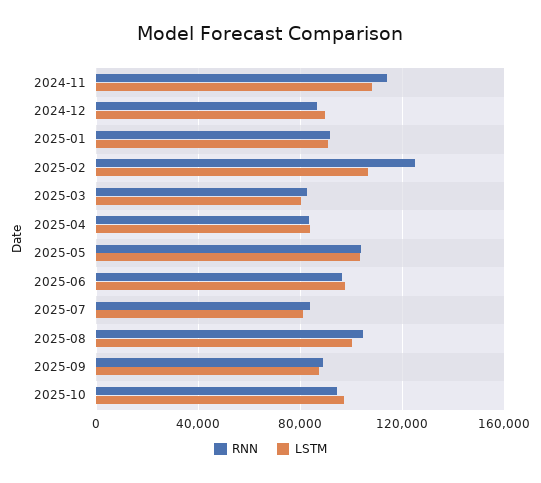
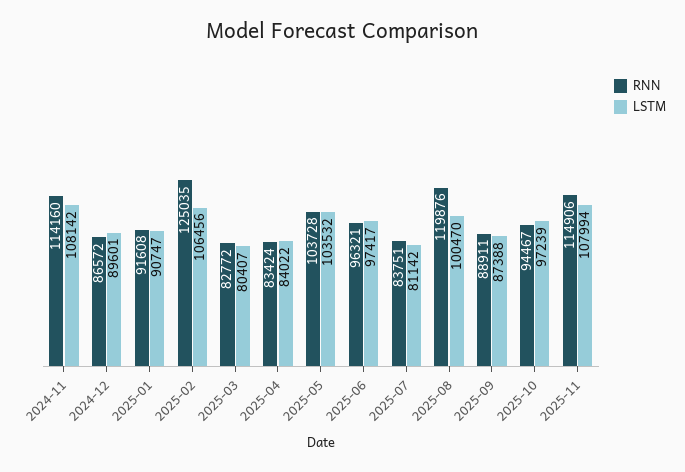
RNN, 2025-08: 105000 -> 119876
RNN, 2025-11: none -> 114906
LSTM, 2025-11: none -> 107994

